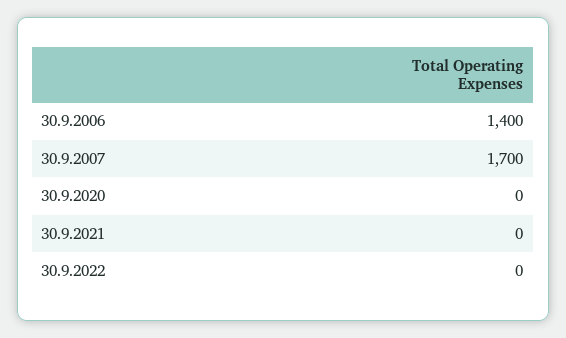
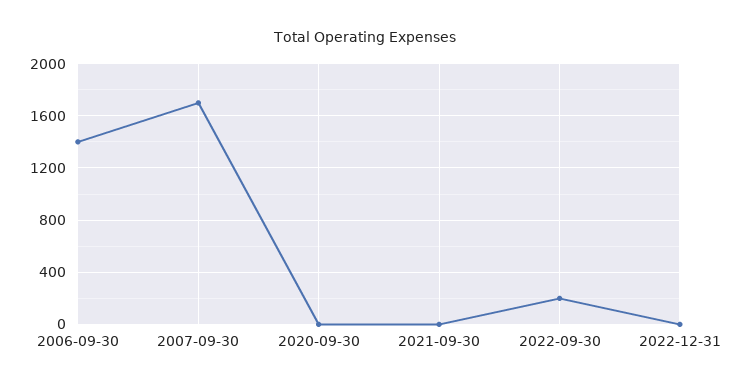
30.9.2022: 0 -> 200
2022-12-31: none -> 0

